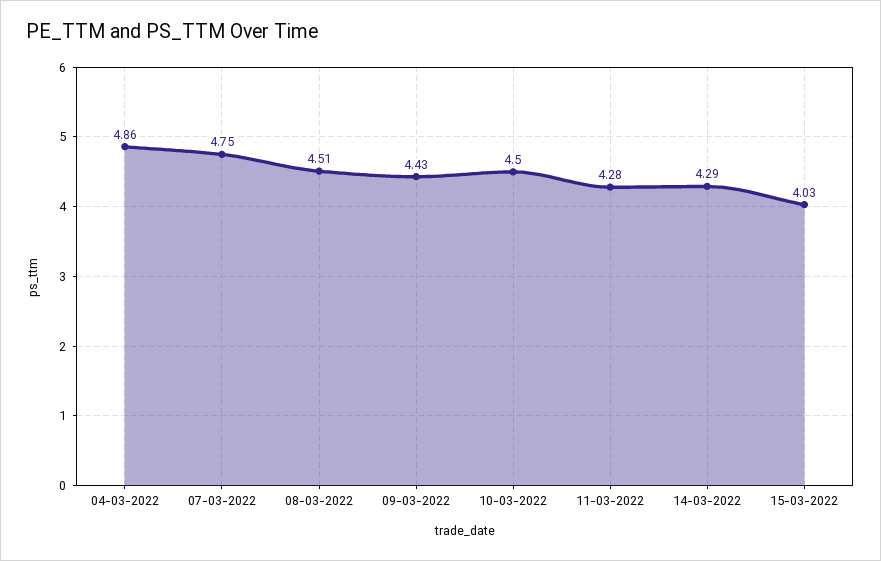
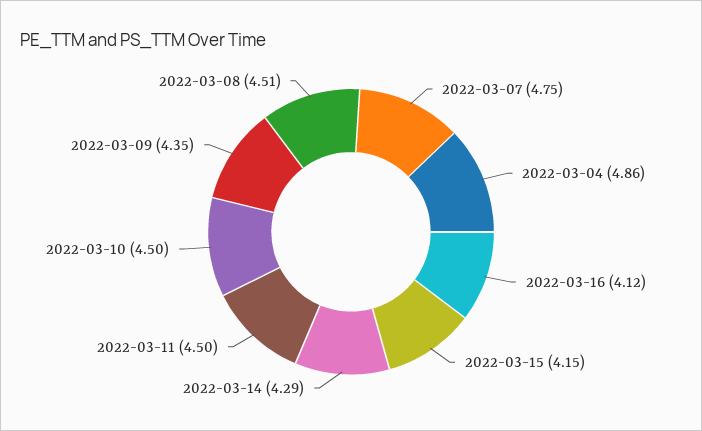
09-03-2022: 4.43 -> 4.35
11-03-2022: 4.28 -> 4.5
15-03-2022: 4.03 -> 4.15
2022-03-16: none -> 4.12

